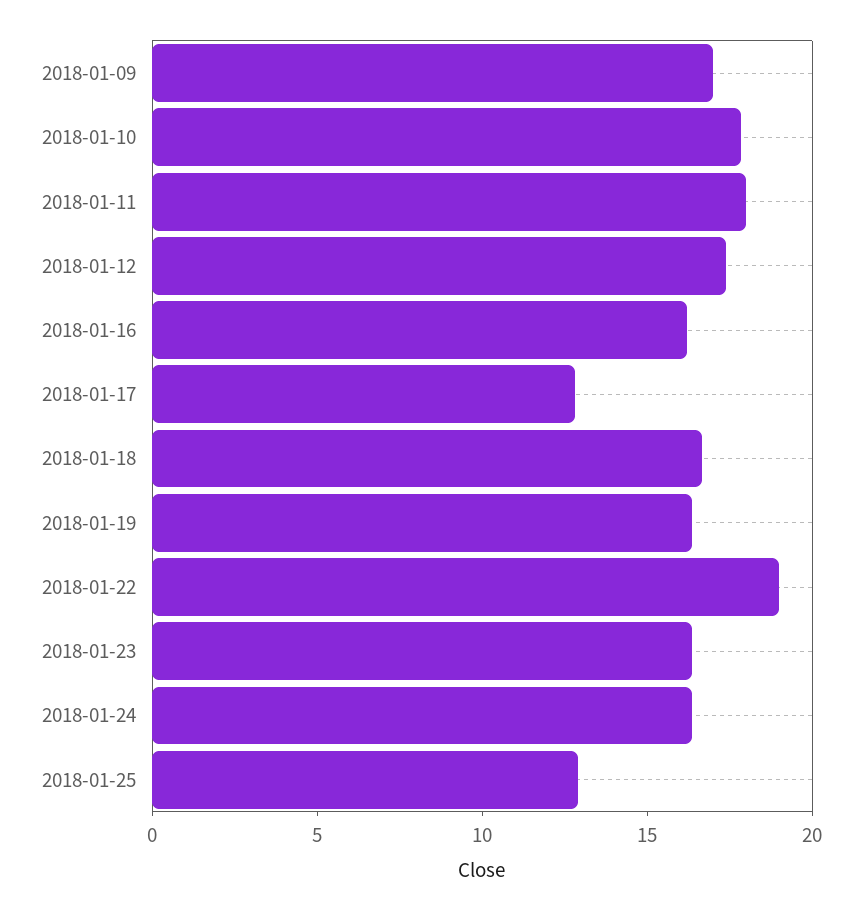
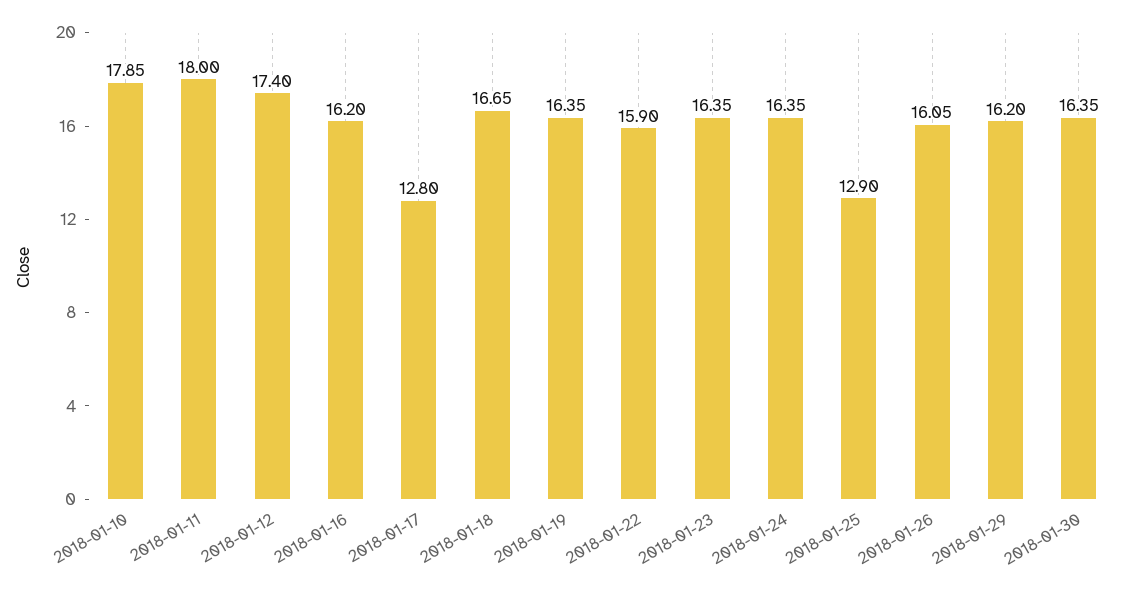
2018-01-09: 17 -> none
2018-01-22: 19 -> 15.9
2018-01-26: none -> 16.05
2018-01-29: none -> 16.2
2018-01-30: none -> 16.35

